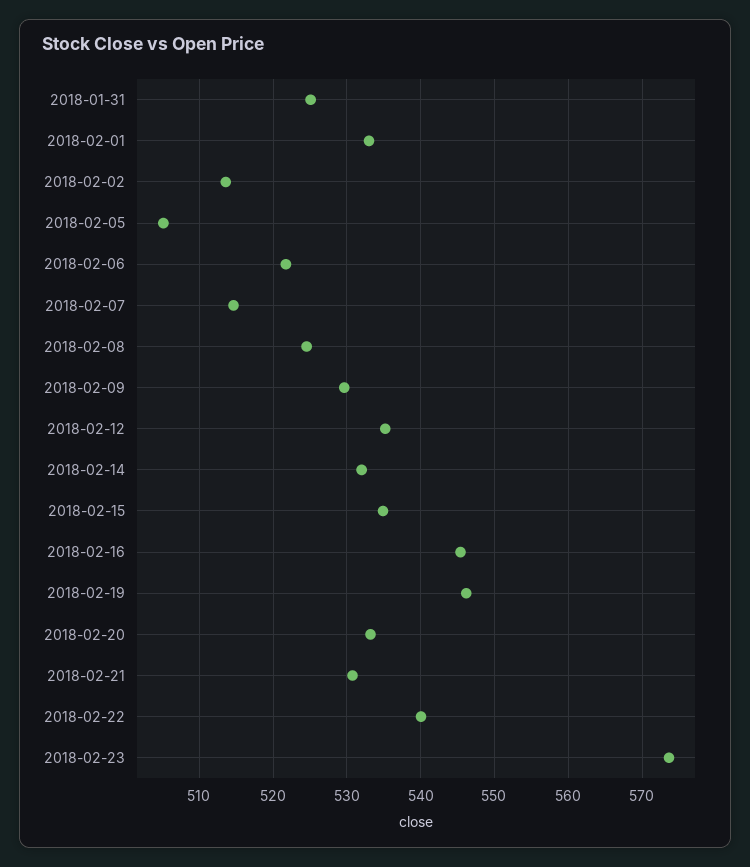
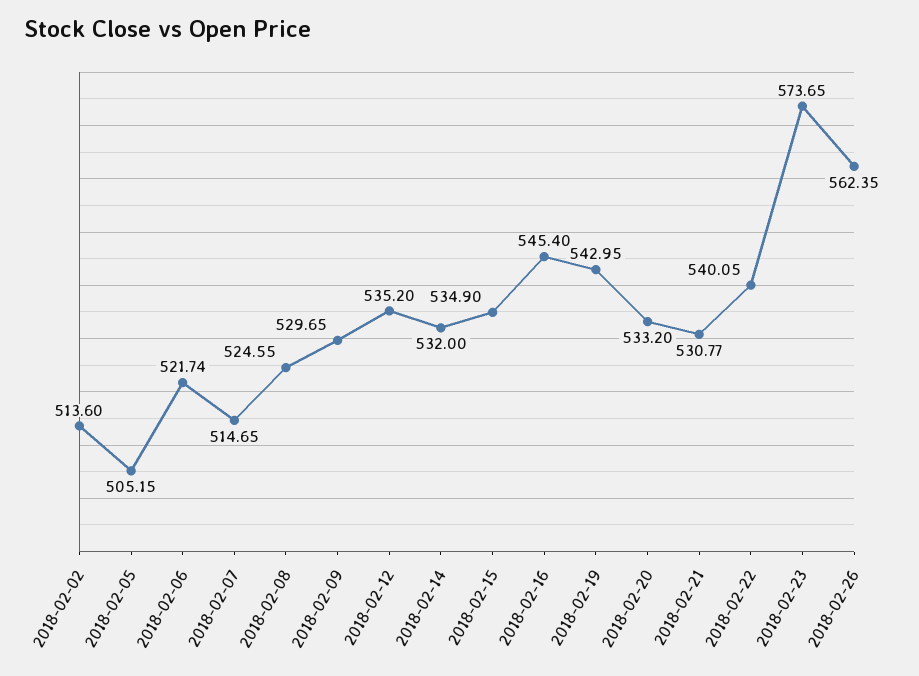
2018-01-31: 525 -> none
2018-02-01: 533 -> none
2018-02-19: 546 -> 542.95
2018-02-26: none -> 562.35

